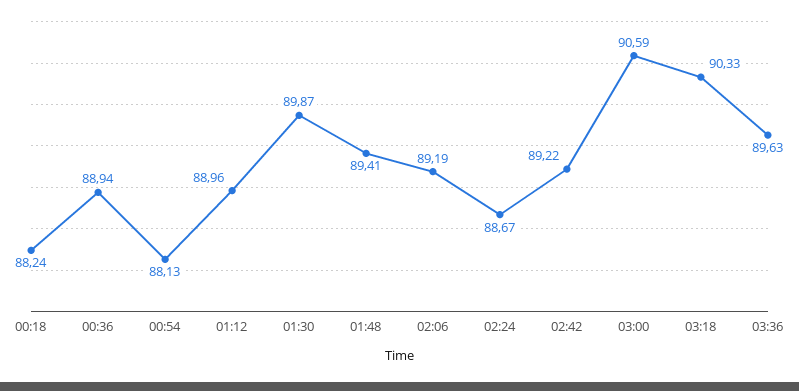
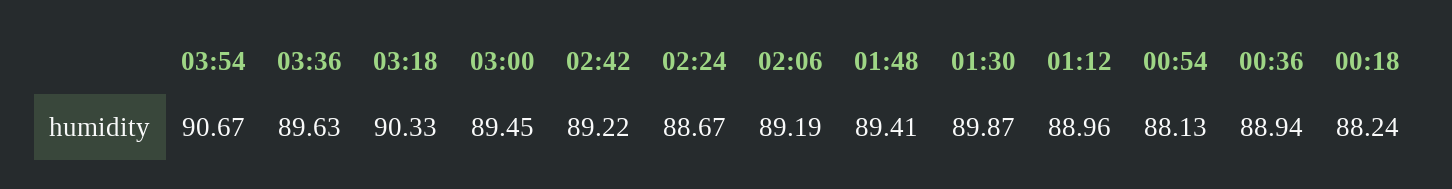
03:00: 90.59 -> 89.45
03:54: none -> 90.67

